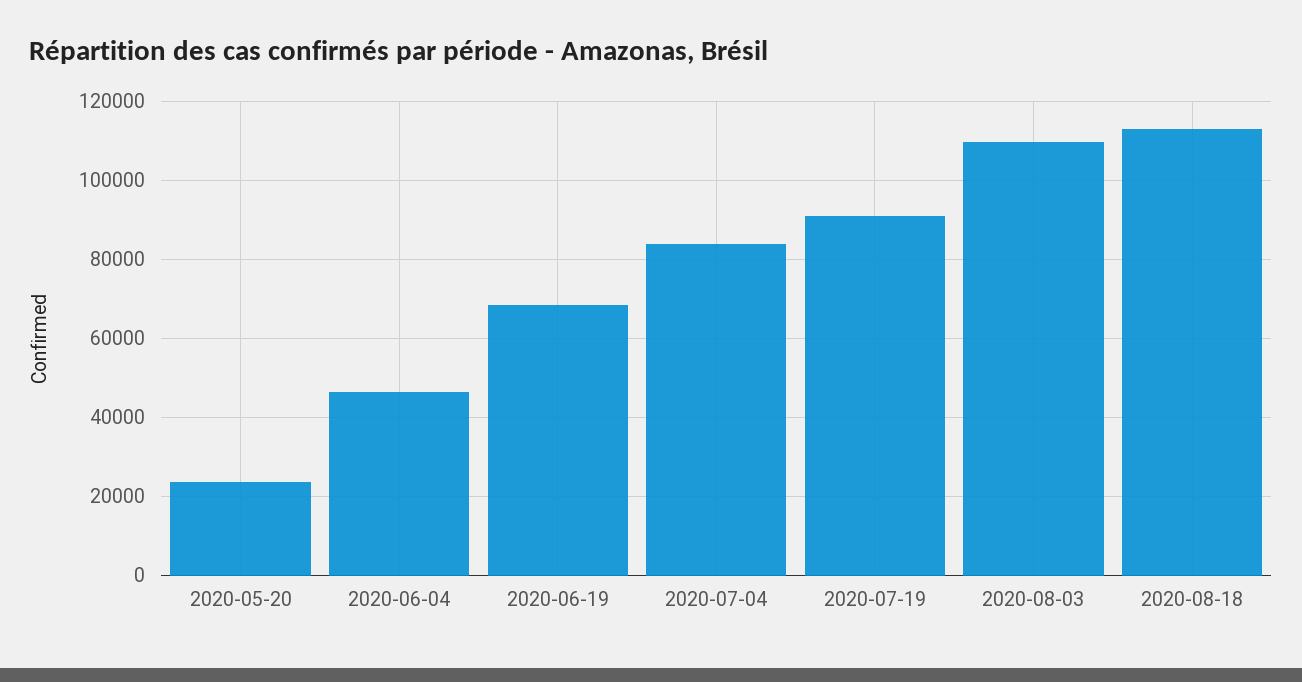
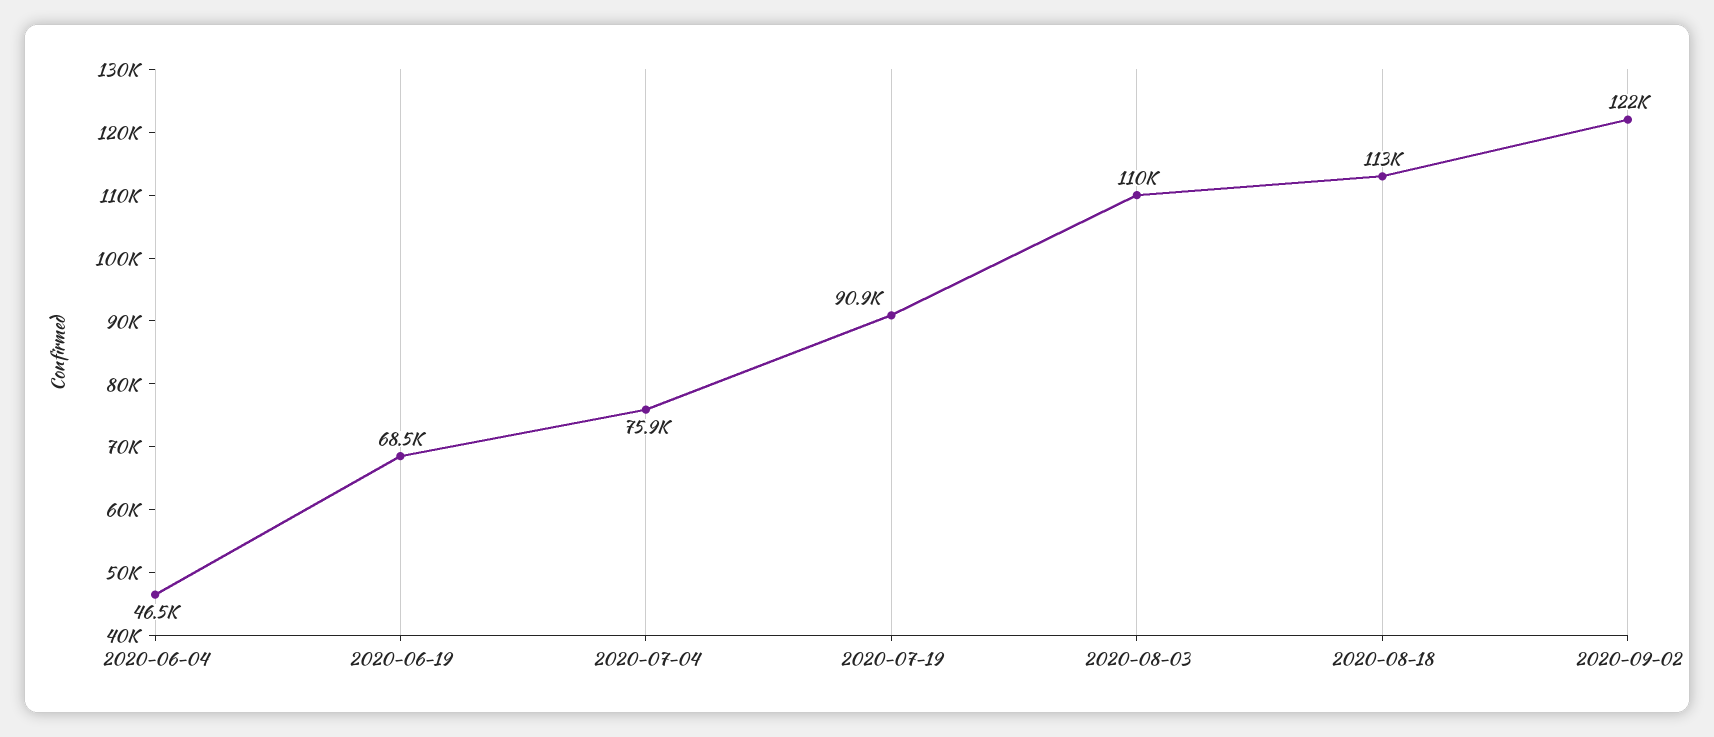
2020-05-20: 24000 -> none
2020-07-04: 84000 -> 75900
2020-09-02: none -> 122000

